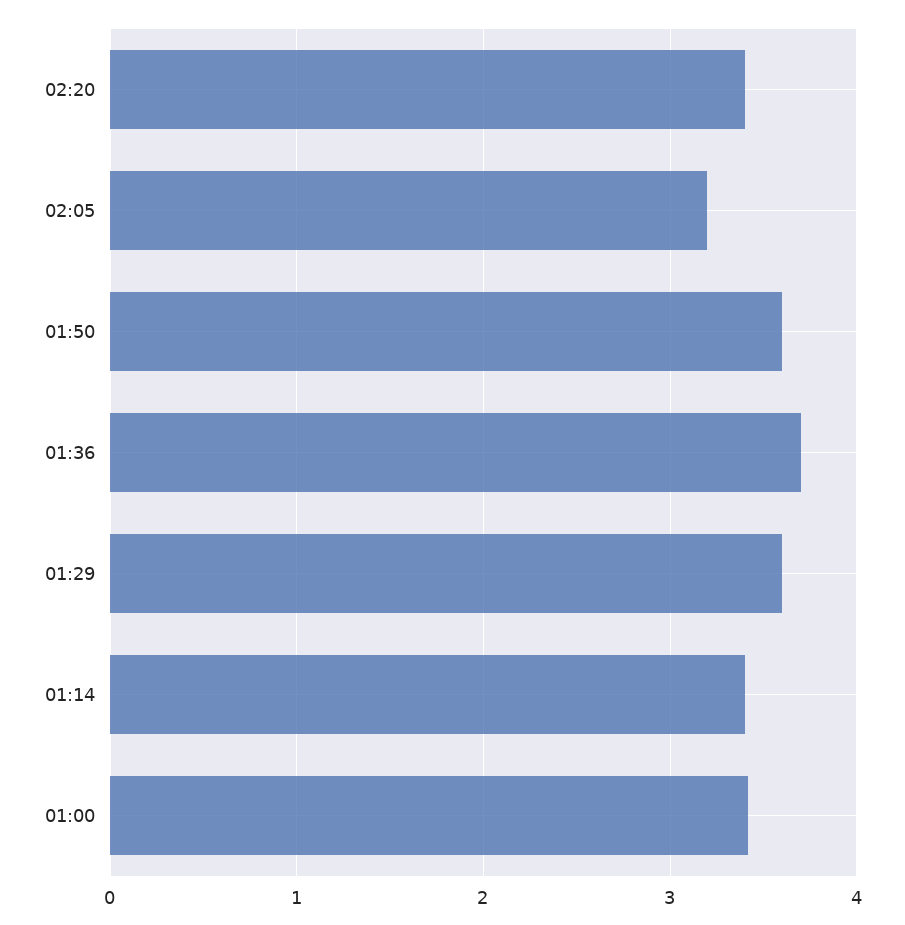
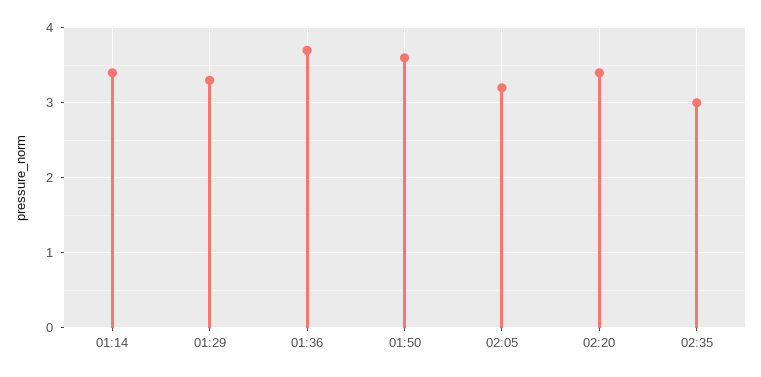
01:29: 3.6 -> 3.3
01:00: 3.4 -> none
02:35: none -> 3

